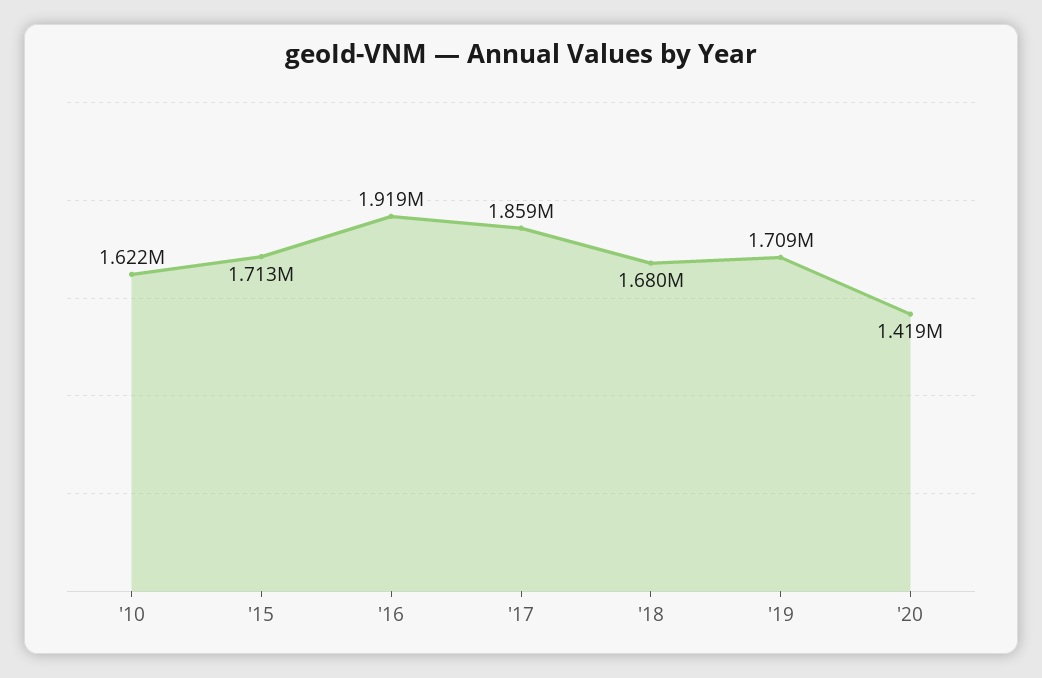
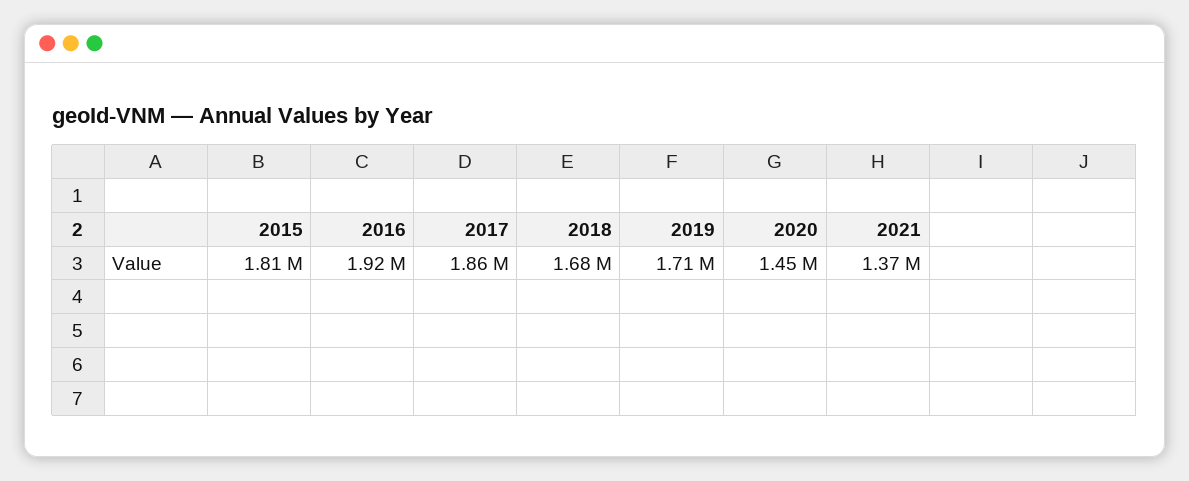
'10: 1622000 -> none
'15: 1713000 -> 1810000
'20: 1419000 -> 1450000
2021: none -> 1370000

